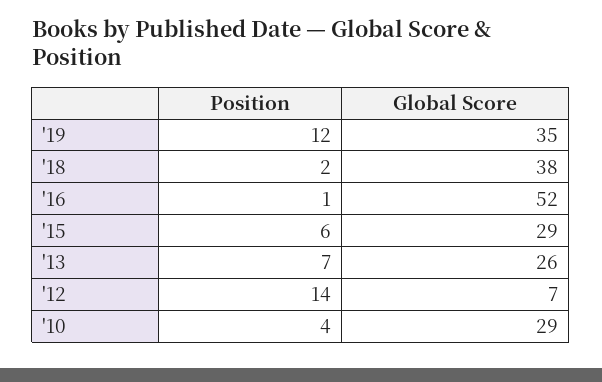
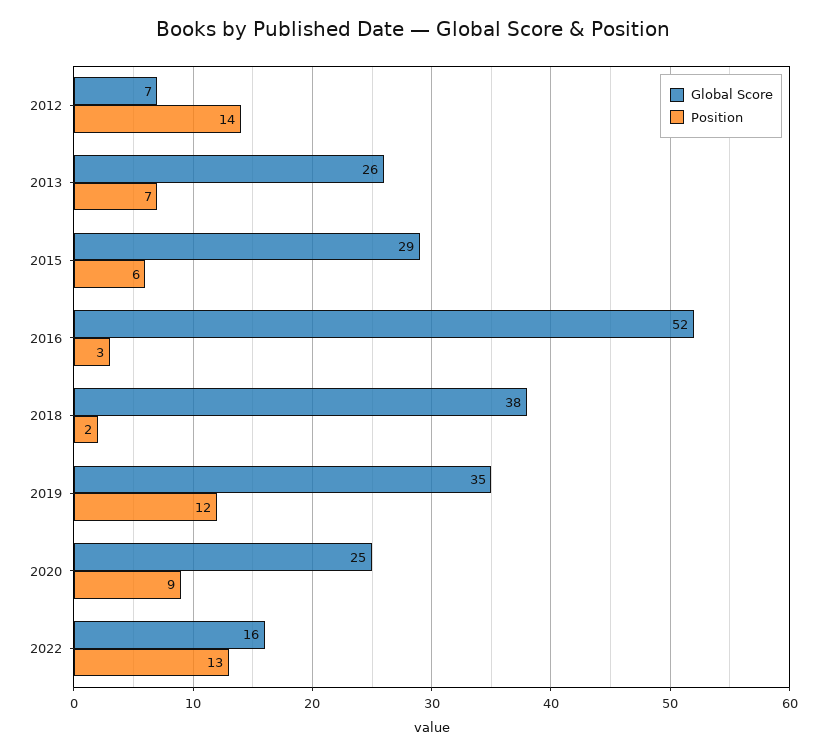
Position, '16: 1 -> 3
Position, '10: 4 -> none
Global Score, '10: 29 -> none
Global Score, 2020: none -> 25
Position, 2020: none -> 9
Global Score, 2022: none -> 16
Position, 2022: none -> 13

